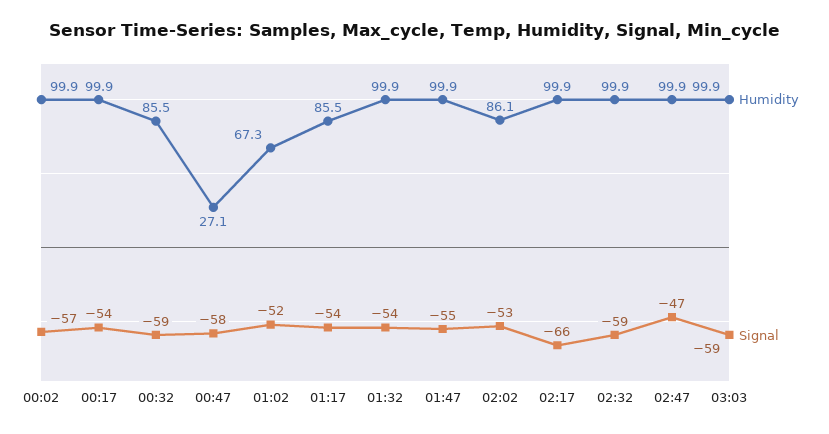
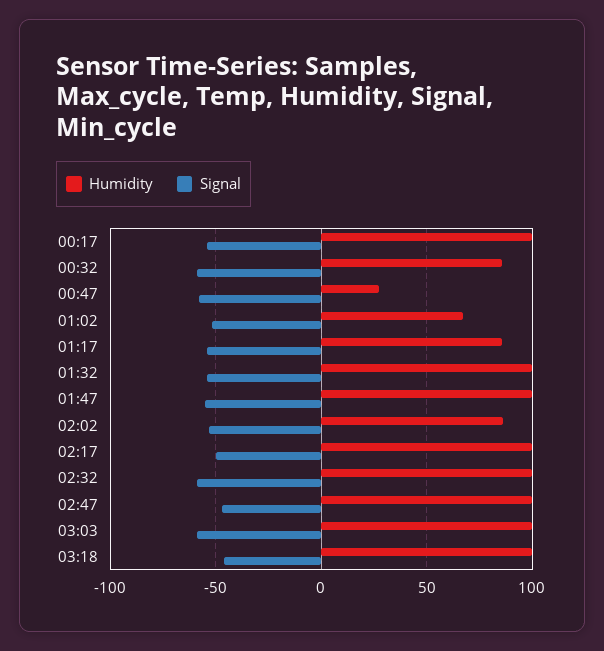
Humidity, 00:02: 99.9 -> none
Signal, 00:02: -57 -> none
Signal, 02:17: -66 -> -50
Humidity, 03:18: none -> 100
Signal, 03:18: none -> -45

